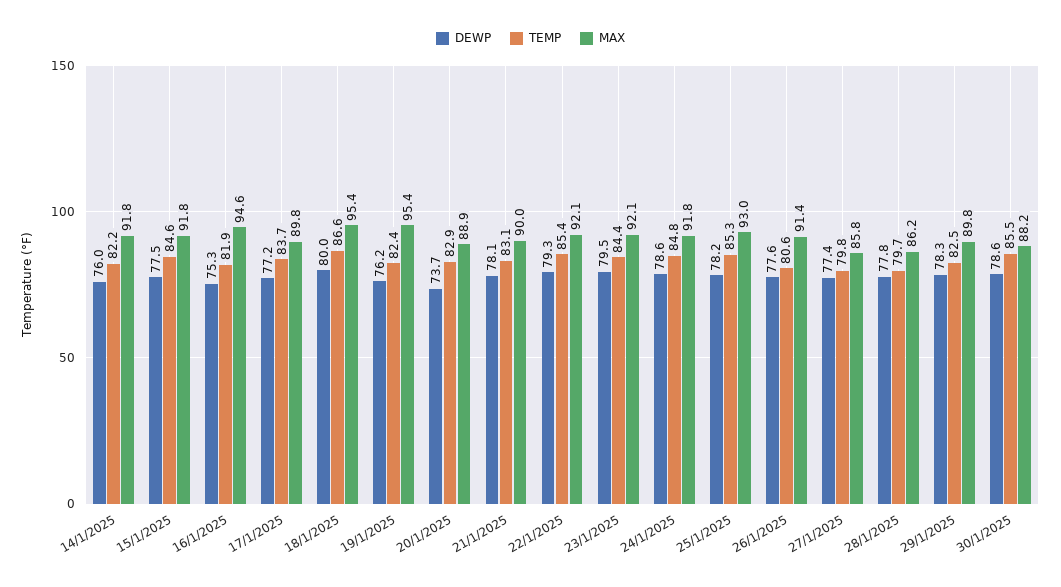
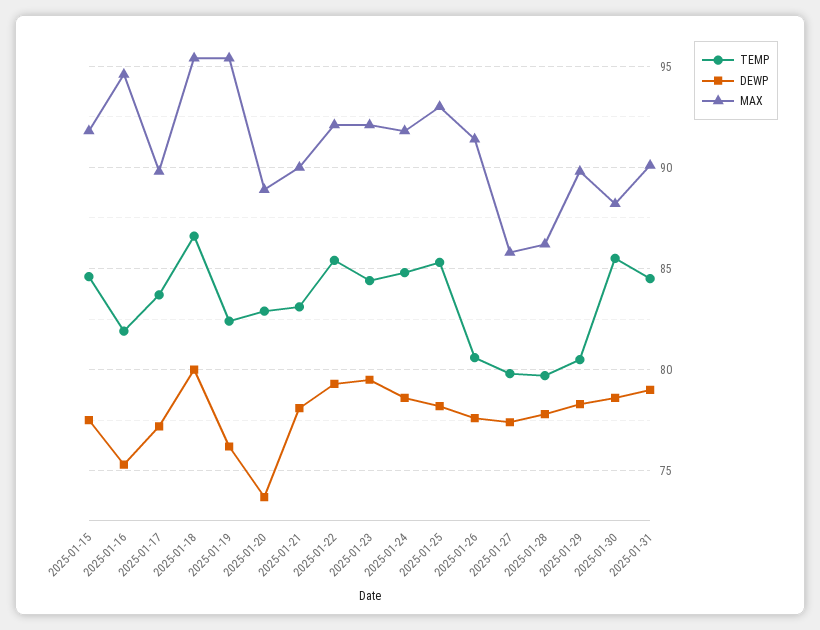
DEWP, 14/1/2025: 76 -> none
TEMP, 14/1/2025: 82.2 -> none
MAX, 14/1/2025: 91.8 -> none
TEMP, 29/1/2025: 82.5 -> 80.5
TEMP, 2025-01-31: none -> 84.5
DEWP, 2025-01-31: none -> 79
MAX, 2025-01-31: none -> 90

